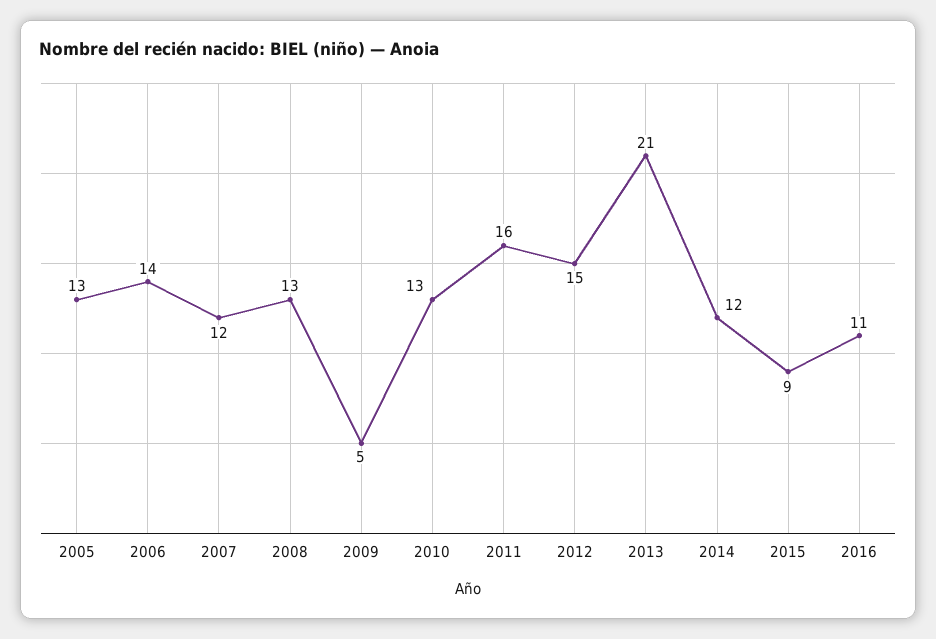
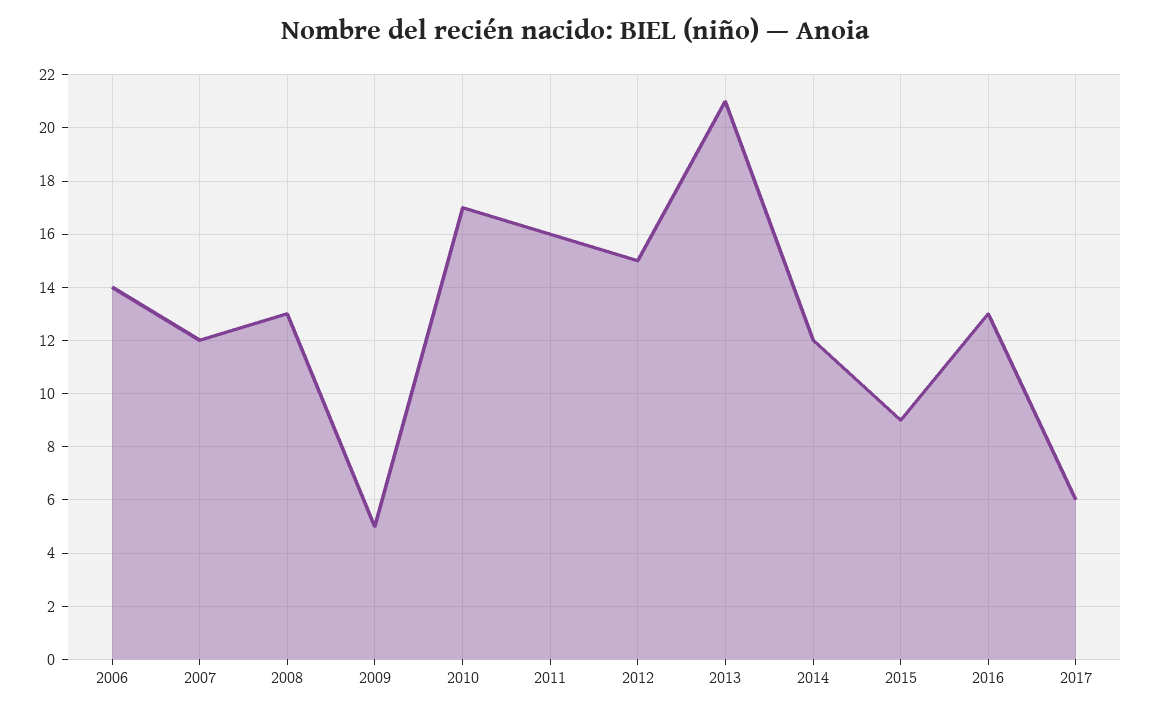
2005: 13 -> none
2010: 13 -> 17
2016: 11 -> 13
2017: none -> 6

